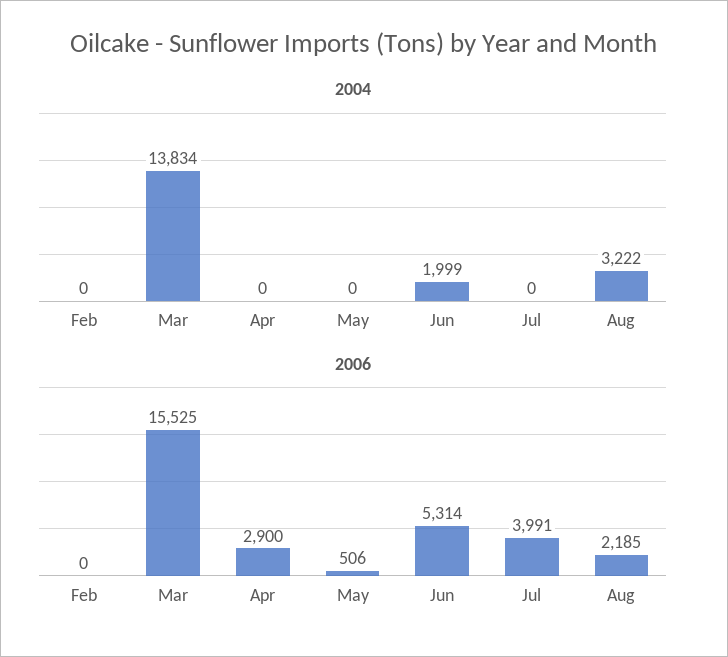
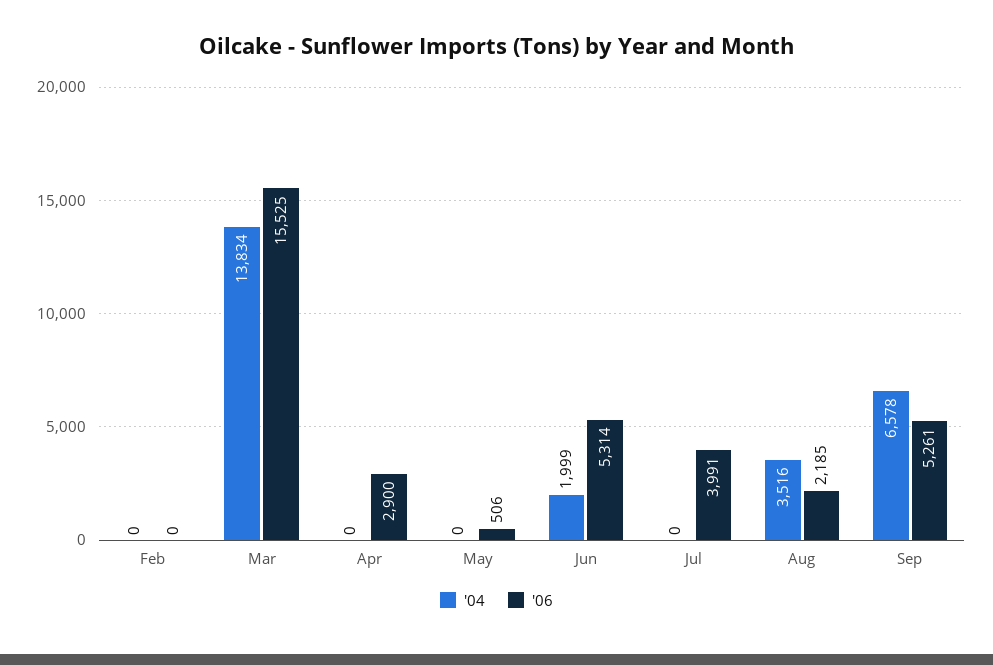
2004, Aug: 3222 -> 3516
2004, Sep: none -> 6578
2006, Sep: none -> 5261

